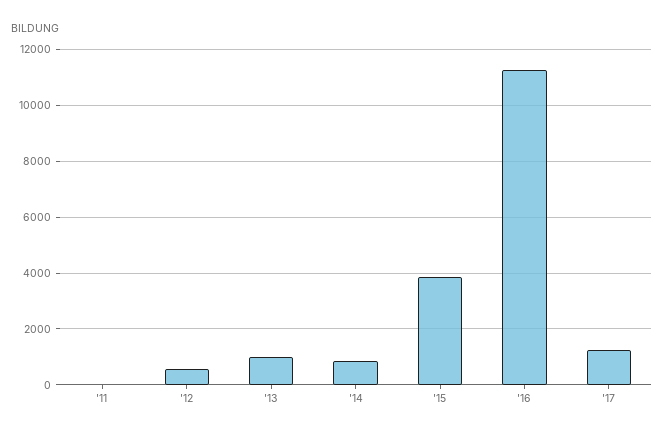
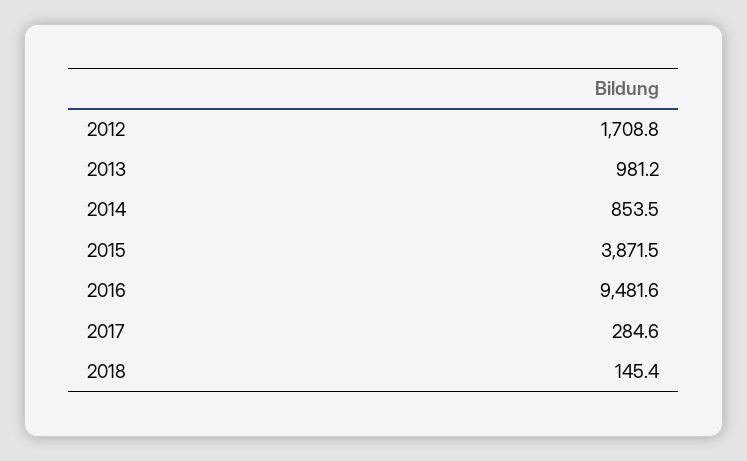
'11: 0 -> none
'12: 500 -> 1708.8
'16: 11250 -> 9481.6
'17: 1250 -> 284.6
2018: none -> 145.4

